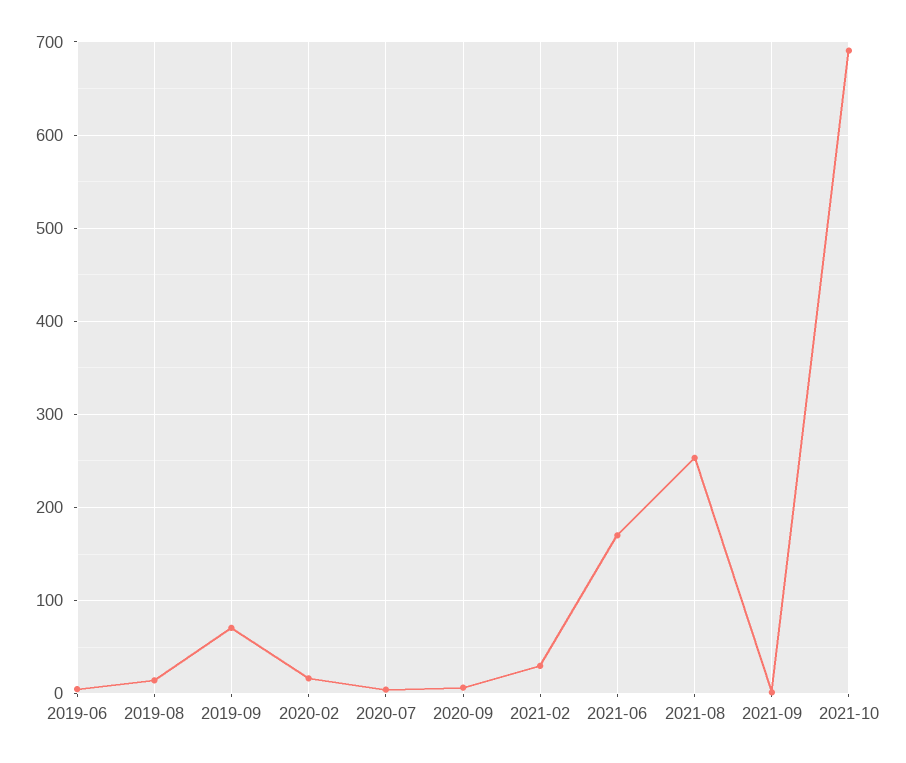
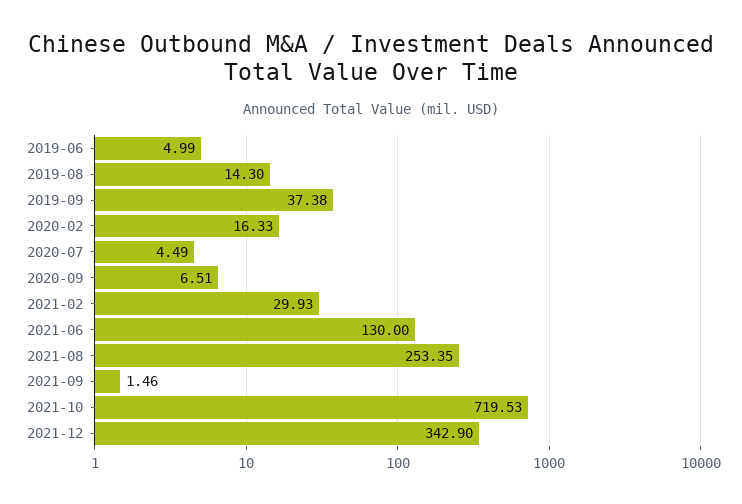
2019-09: 70 -> 37.38
2021-06: 170 -> 130
2021-10: 690 -> 719.53
2021-12: none -> 342.9

